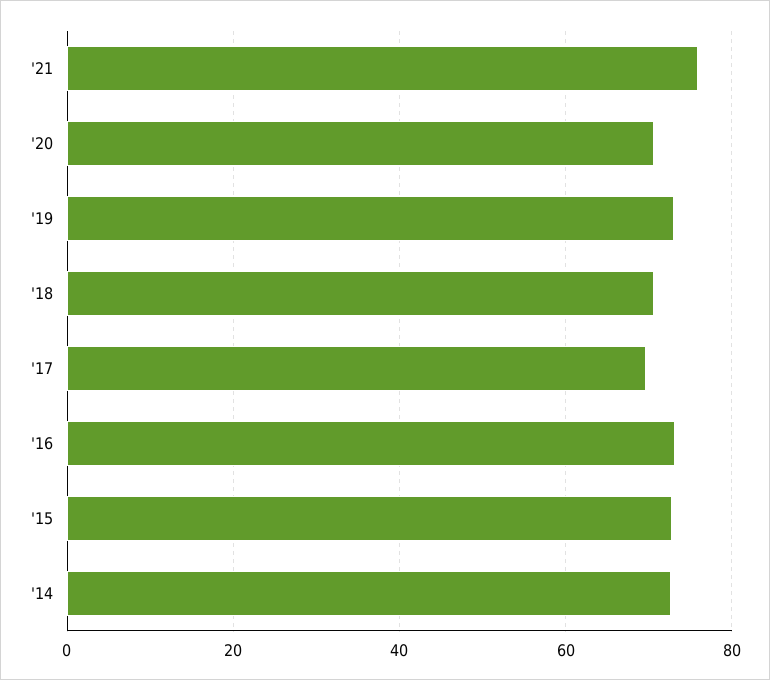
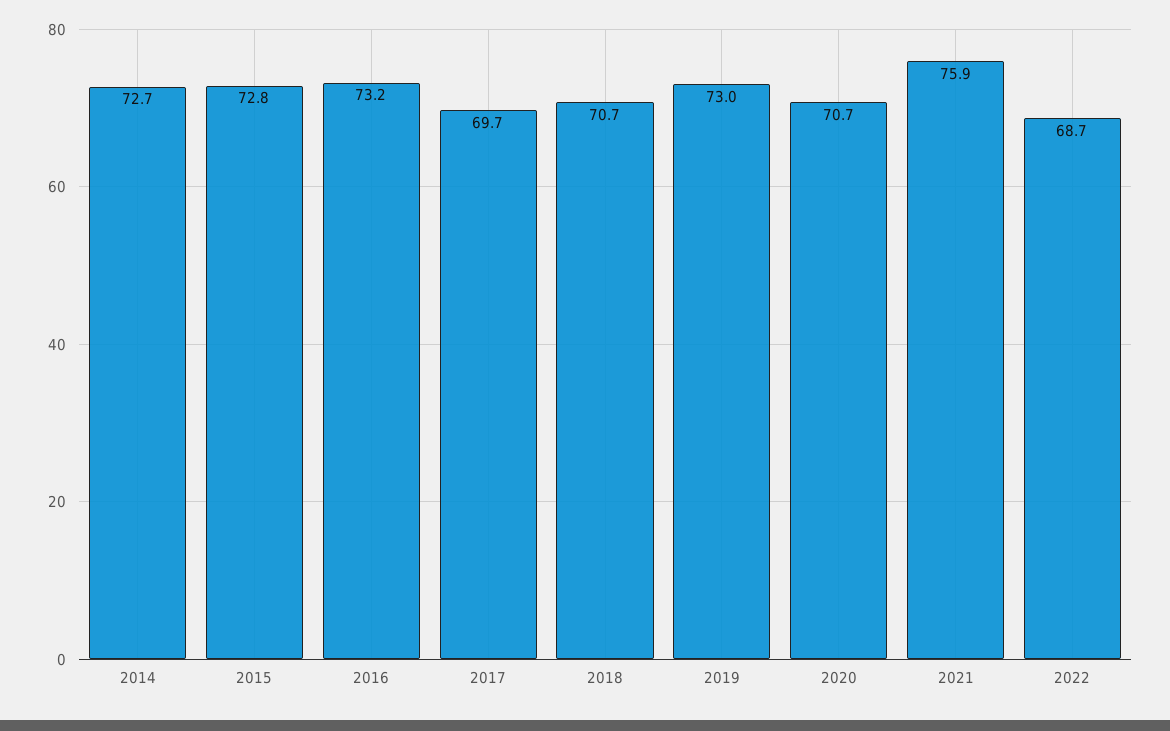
2022: none -> 68.7

